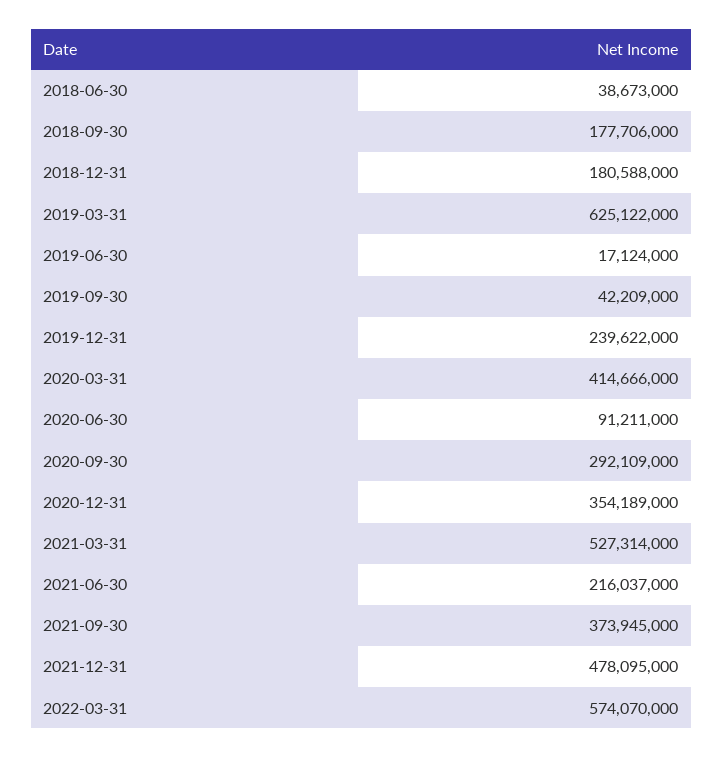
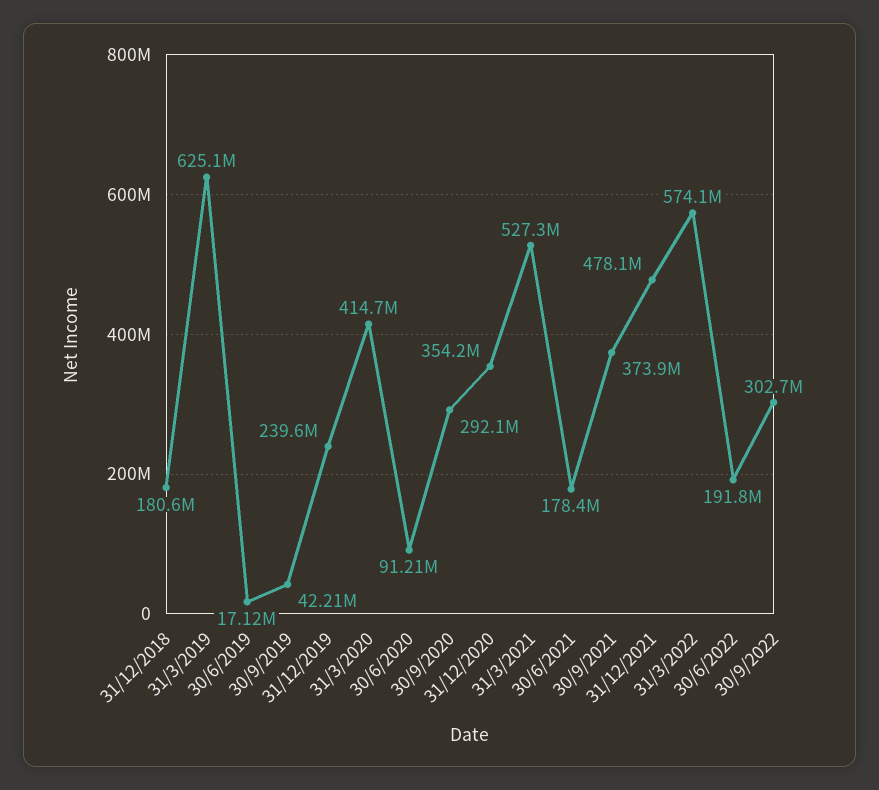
2018-06-30: 38673000 -> none
2018-09-30: 177706000 -> none
2021-06-30: 216037000 -> 178400000
30/6/2022: none -> 191800000
30/9/2022: none -> 302700000

